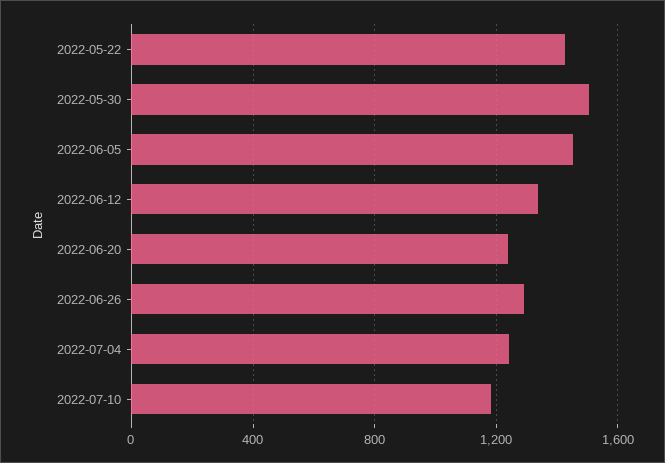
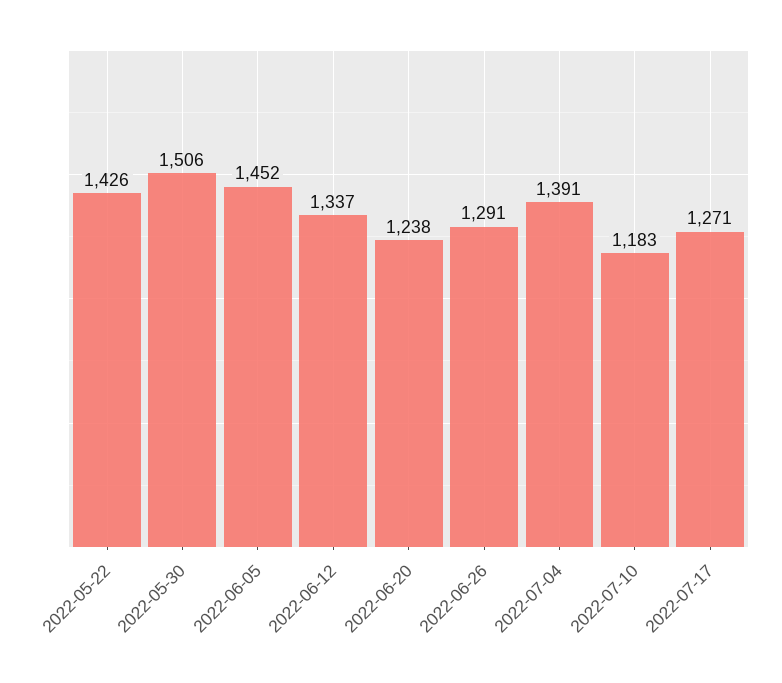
2022-07-04: 1250 -> 1391
2022-07-17: none -> 1271

